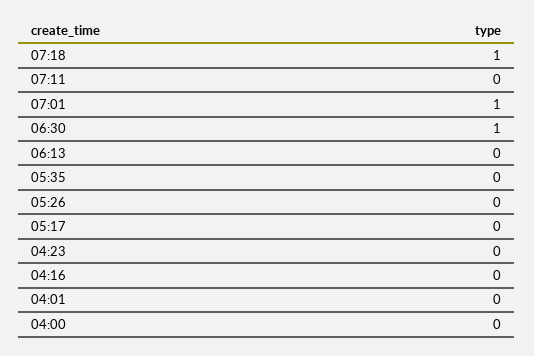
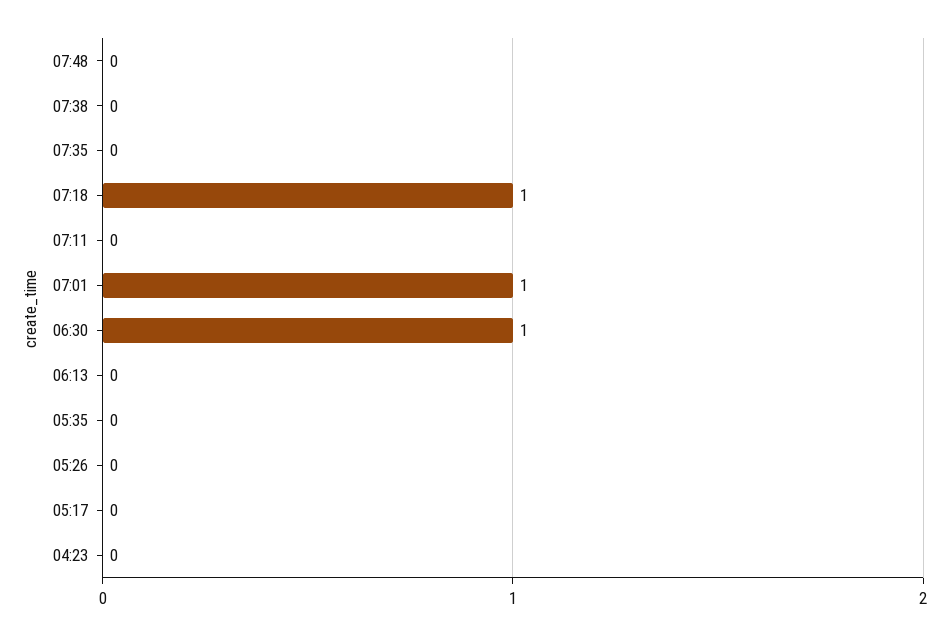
04:16: 0 -> none
04:01: 0 -> none
04:00: 0 -> none
07:48: none -> 0
07:38: none -> 0
07:35: none -> 0

